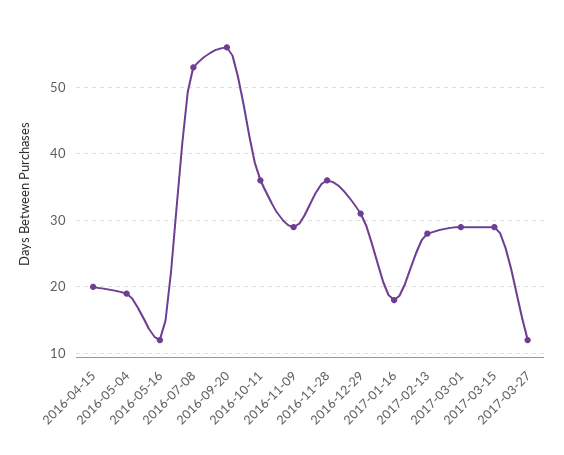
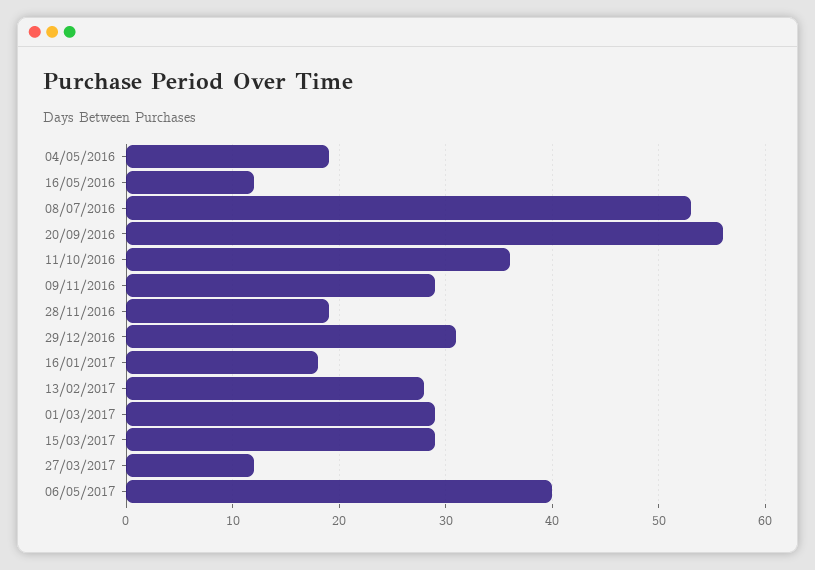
2016-04-15: 20 -> none
2016-11-28: 36 -> 19
06/05/2017: none -> 40

